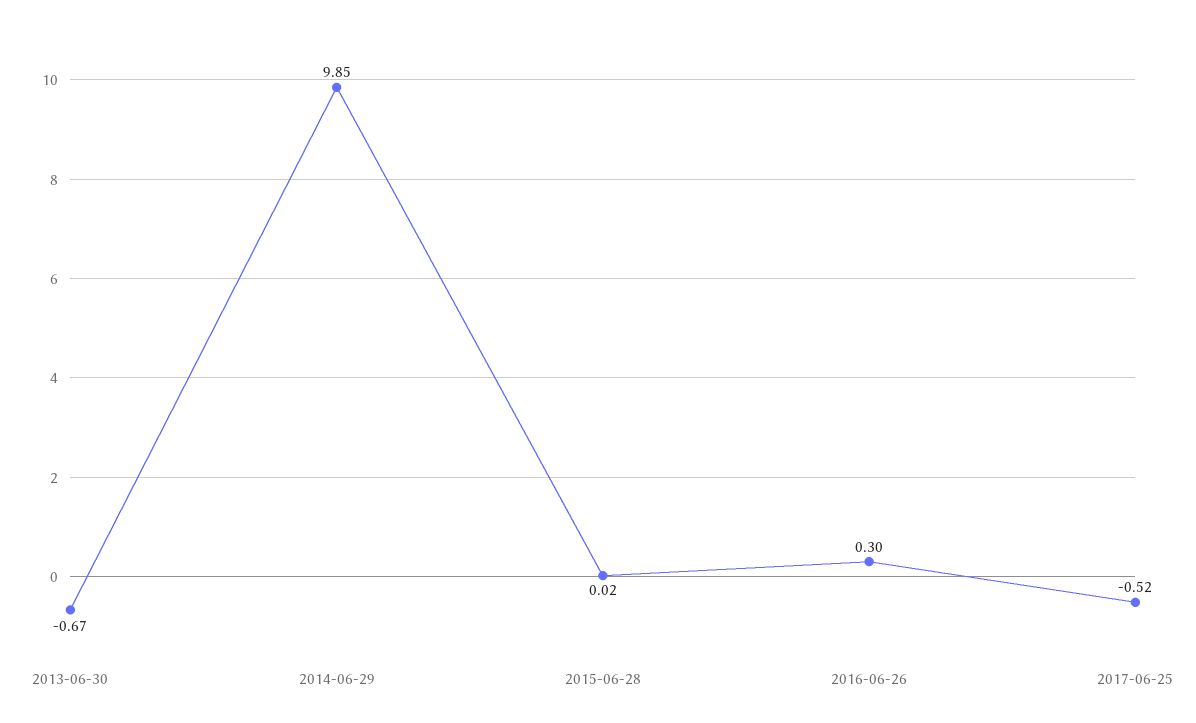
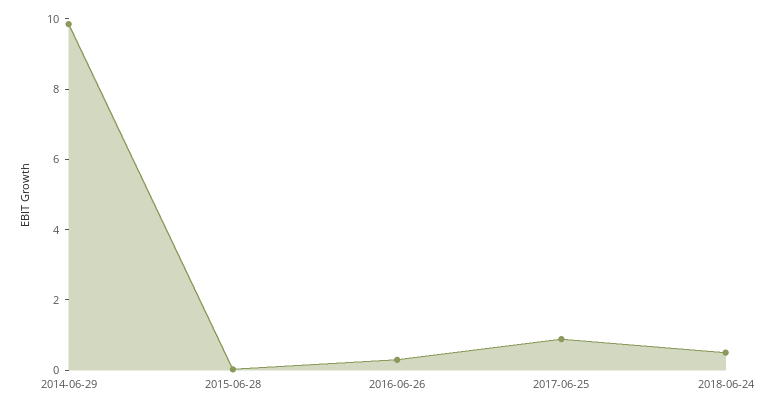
2013-06-30: -0.67 -> none
2017-06-25: -0.52 -> 1
2018-06-24: none -> 0.5

